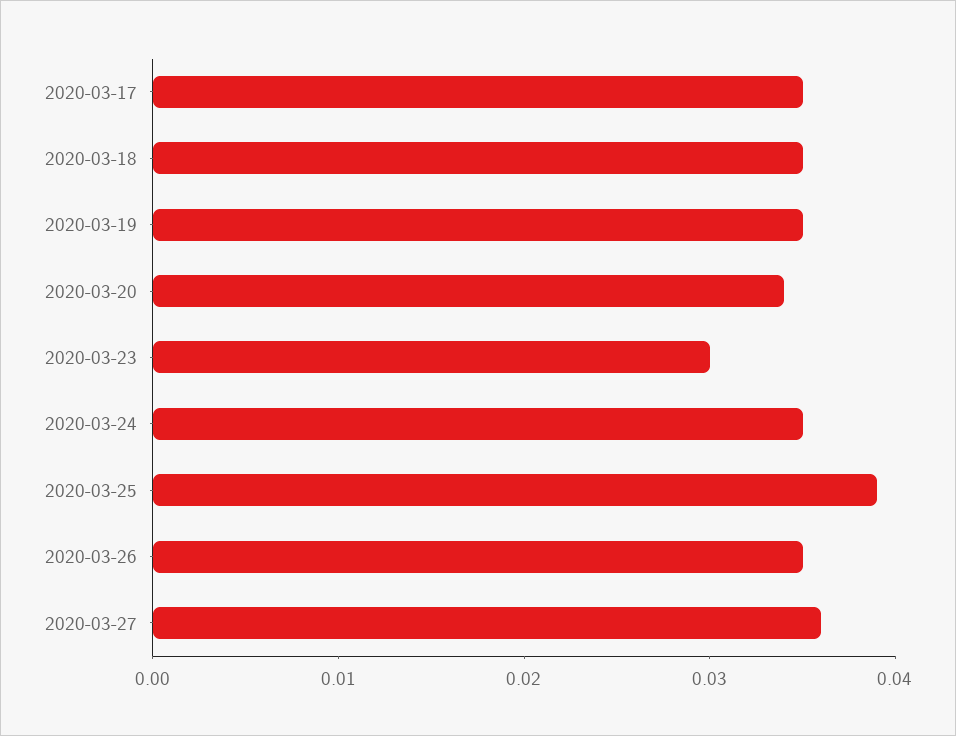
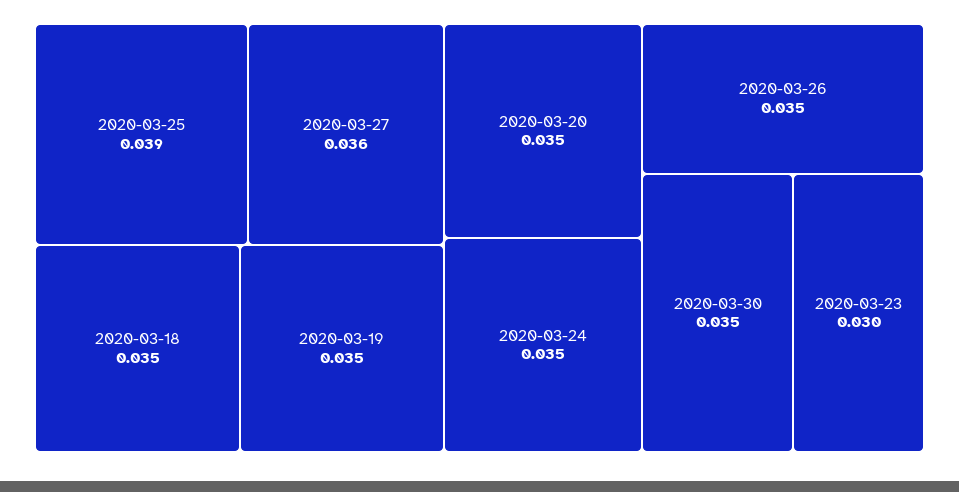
2020-03-17: 0.035 -> none
2020-03-20: 0.034 -> 0.035
2020-03-30: none -> 0.035

